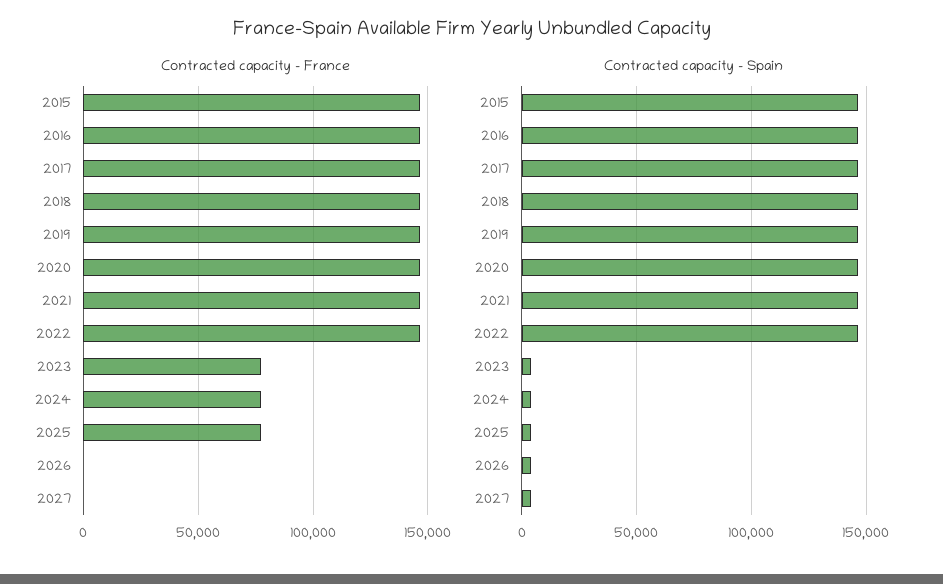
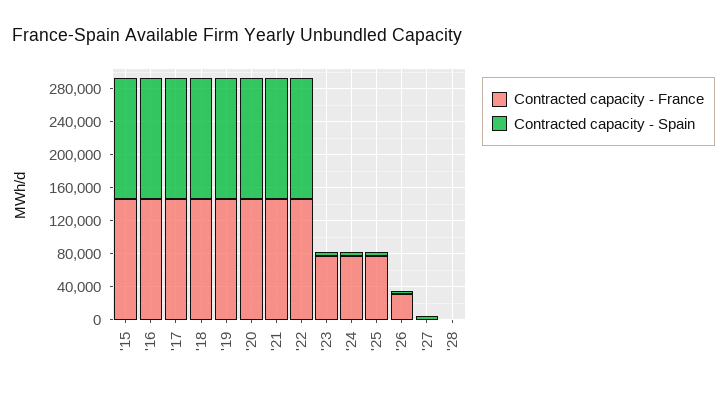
Contracted capacity - France, 2026: 0 -> 30000
Contracted capacity - France, '28: none -> 0
Contracted capacity - Spain, '28: none -> 0

